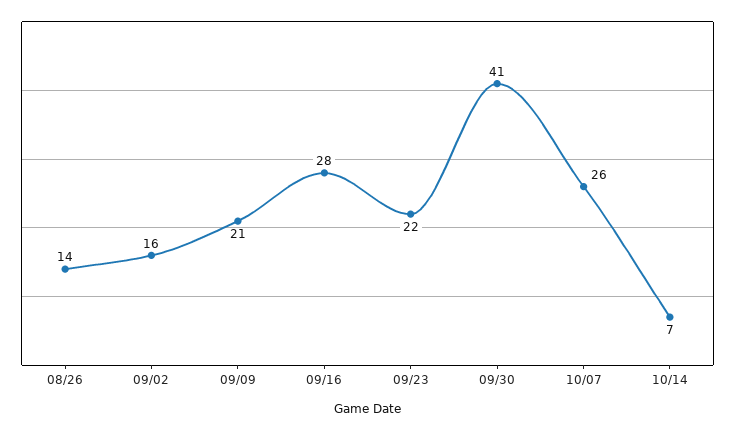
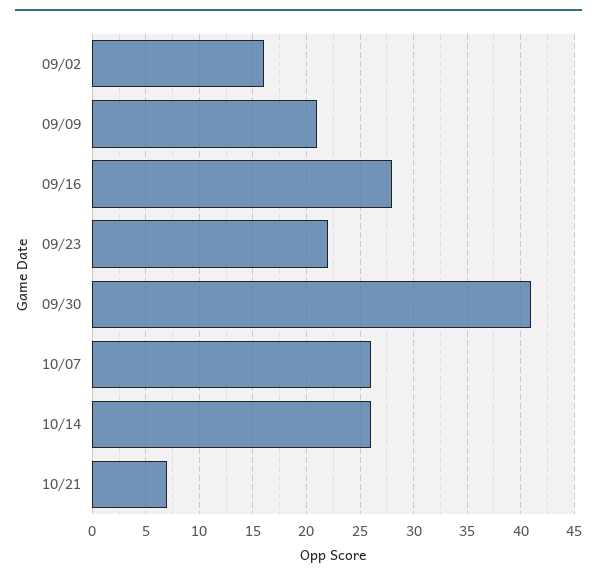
08/26: 14 -> none
10/14: 7 -> 26
10/21: none -> 7

